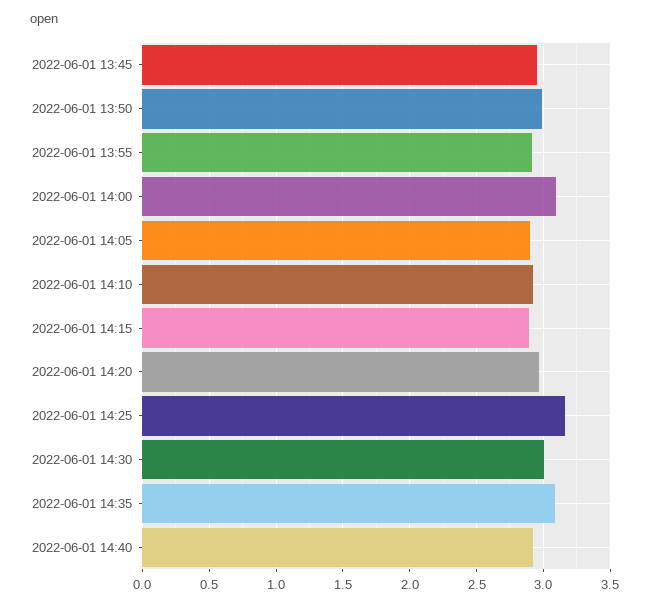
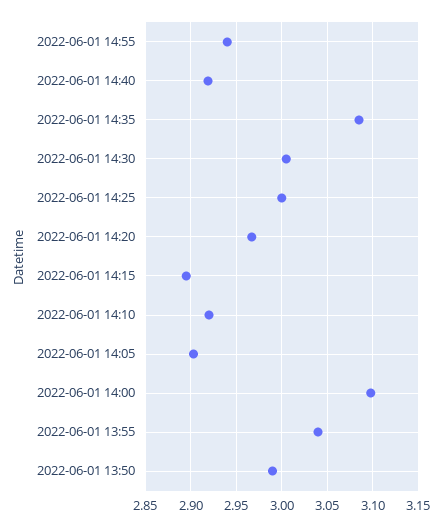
2022-06-01 13:45: 2.95 -> none
2022-06-01 13:55: 2.9 -> 3.04
2022-06-01 14:25: 3.15 -> 3
2022-06-01 14:55: none -> 2.94

